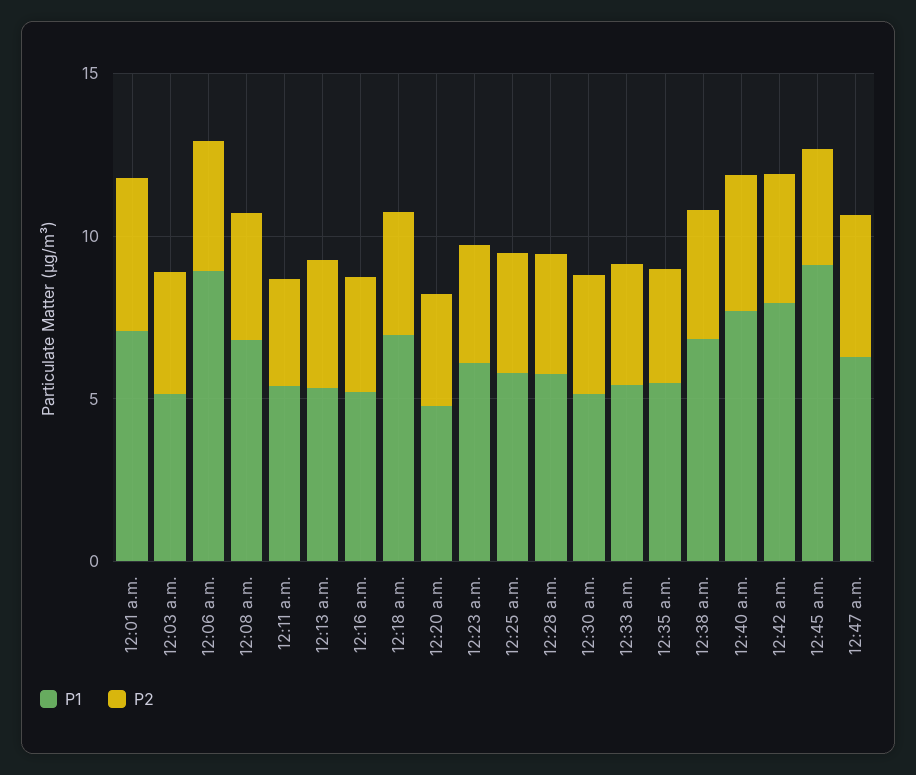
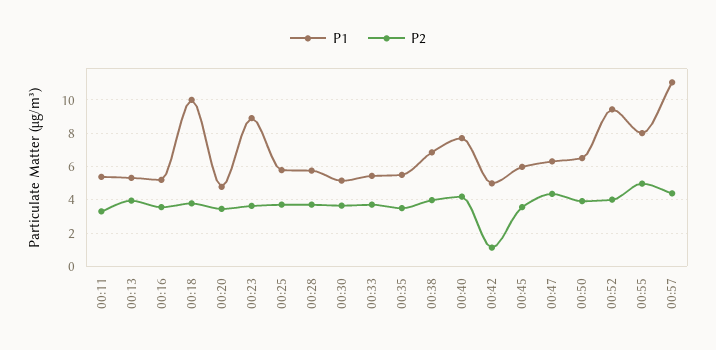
P1, 12:01 a.m.: 7 -> none
P2, 12:01 a.m.: 5 -> none
P1, 12:03 a.m.: 5 -> none
P2, 12:03 a.m.: 4 -> none
P1, 12:06 a.m.: 9 -> none
P2, 12:06 a.m.: 4 -> none
P1, 12:08 a.m.: 7 -> none
P2, 12:08 a.m.: 4 -> none
P1, 12:18 a.m.: 7 -> 10
P1, 12:23 a.m.: 6 -> 9
P1, 12:42 a.m.: 8 -> 5
P2, 12:42 a.m.: 4 -> 1
P1, 12:45 a.m.: 9 -> 6
P1, 00:50: none -> 6.5
P2, 00:50: none -> 4
P1, 00:52: none -> 9.5
P2, 00:52: none -> 4
P1, 00:55: none -> 8
P2, 00:55: none -> 5
P1, 00:57: none -> 11
P2, 00:57: none -> 4.5

